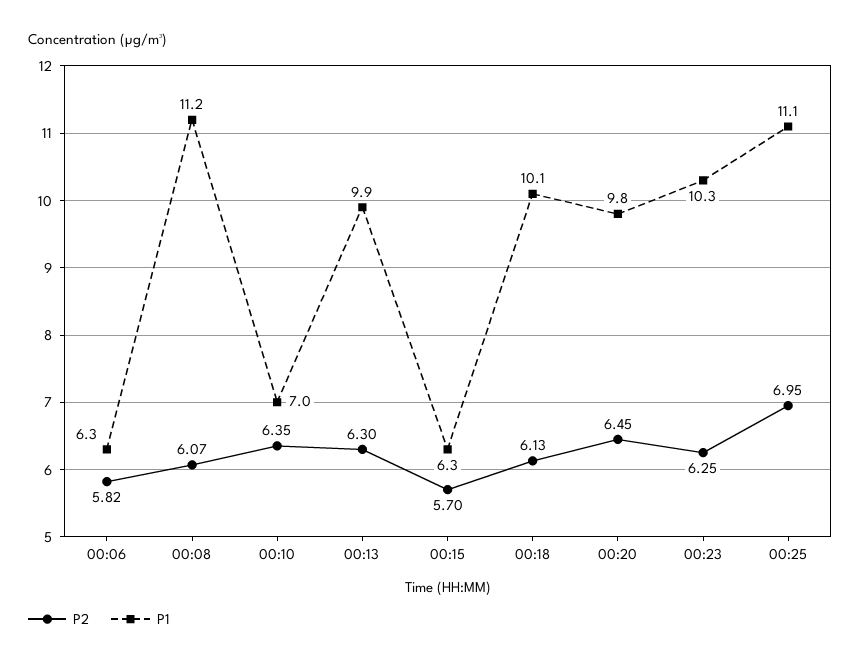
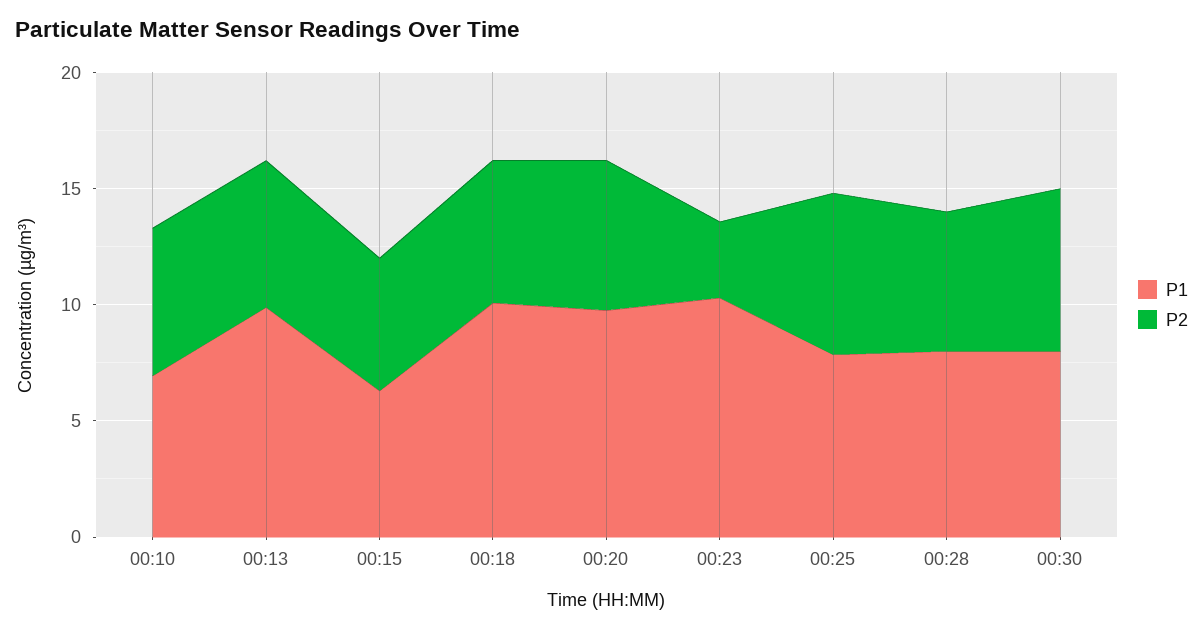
P2, 00:06: 5.82 -> none
P1, 00:06: 6.3 -> none
P2, 00:08: 6.07 -> none
P1, 00:08: 11.2 -> none
P2, 00:23: 6.25 -> 3
P1, 00:25: 11.1 -> 8
P1, 00:28: none -> 8
P2, 00:28: none -> 6
P1, 00:30: none -> 8
P2, 00:30: none -> 7

